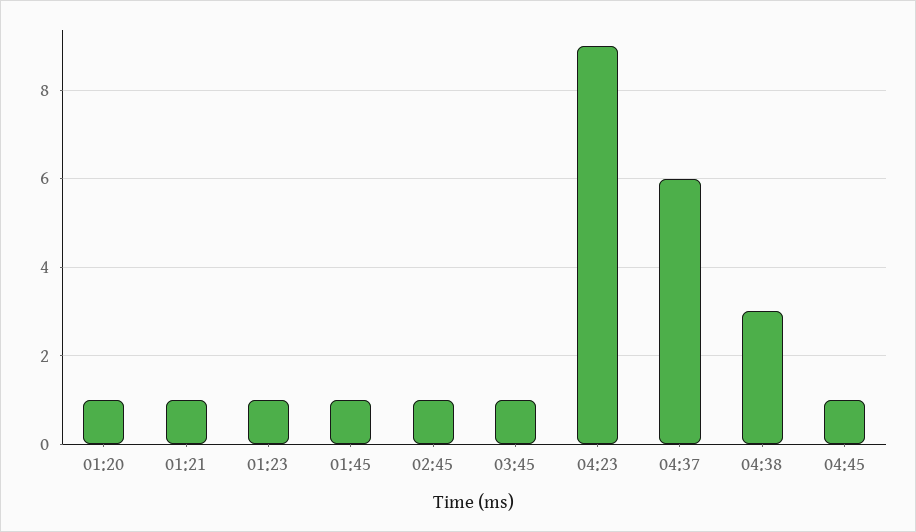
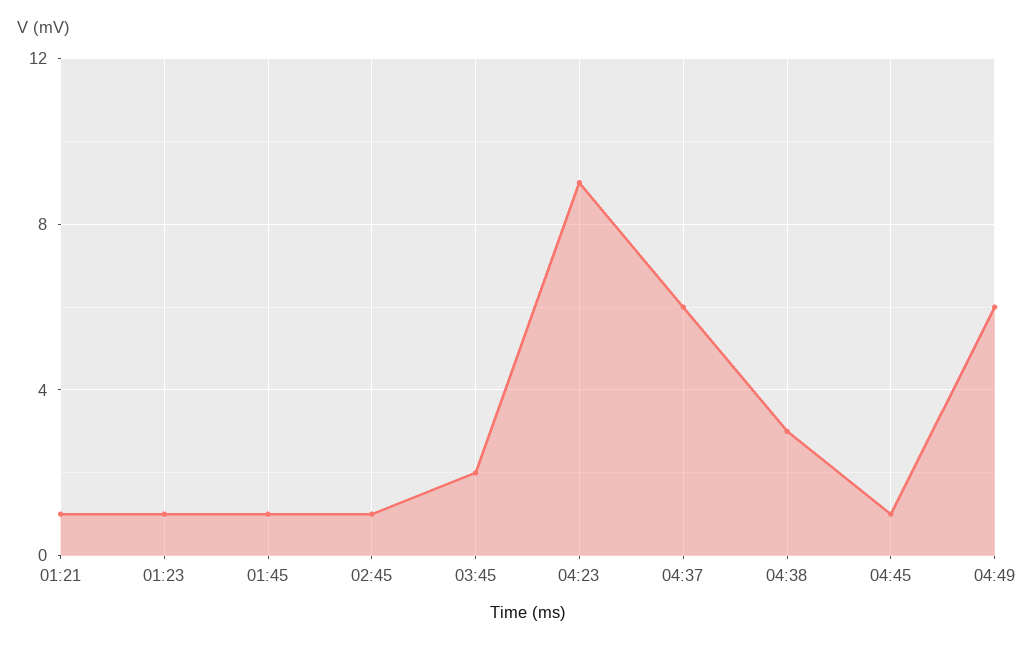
01:20: 1 -> none
03:45: 1 -> 2
04:49: none -> 6

